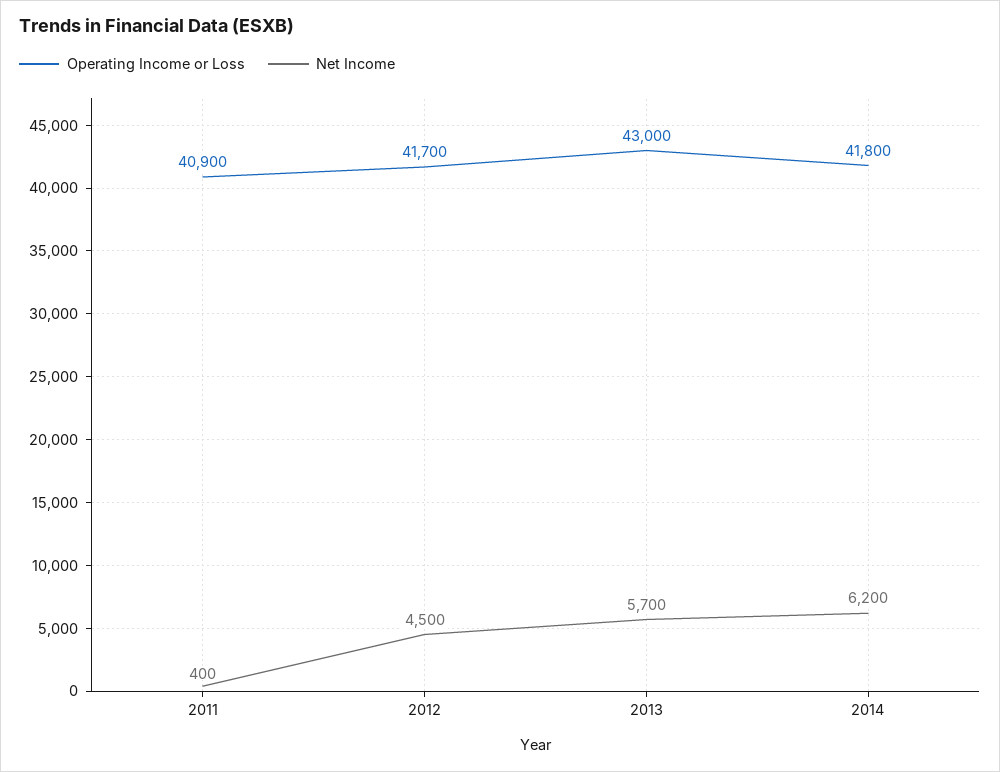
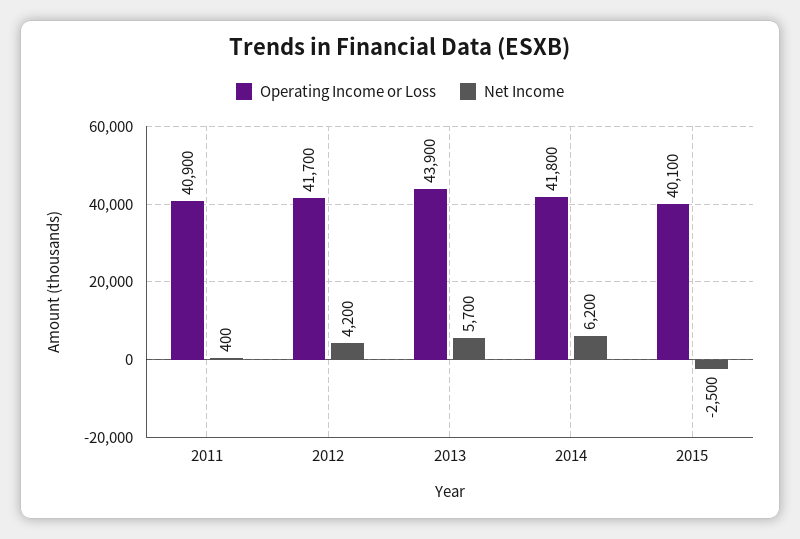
Net Income, 2012: 4500 -> 4200
Operating Income or Loss, 2013: 43000 -> 43900
Operating Income or Loss, 2015: none -> 40100
Net Income, 2015: none -> -2500

